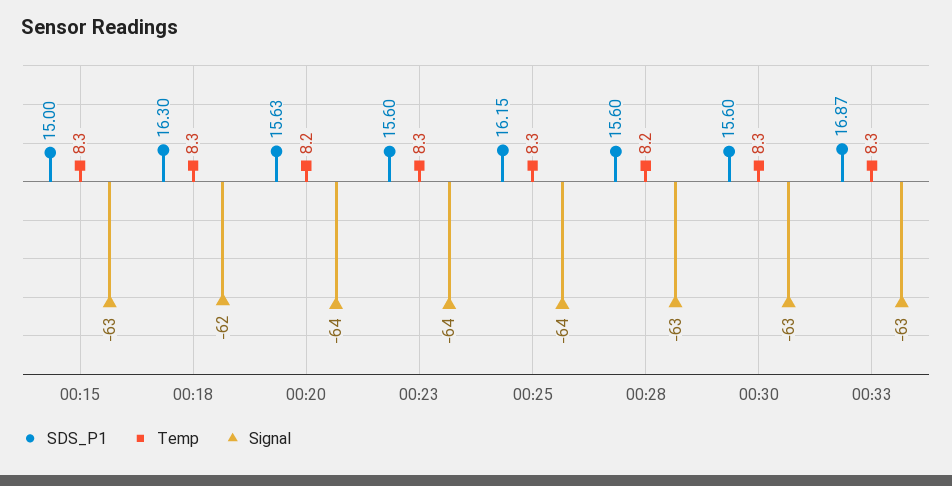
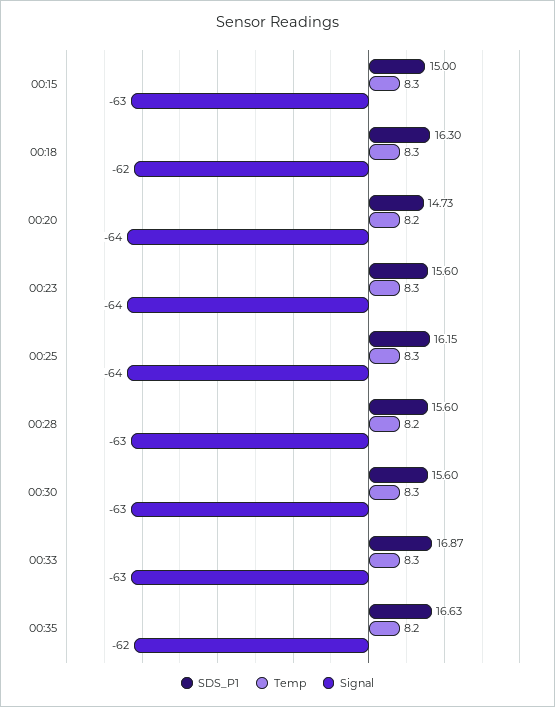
SDS_P1, 00:20: 15.63 -> 14.73
SDS_P1, 00:35: none -> 16.63
Temp, 00:35: none -> 8.2
Signal, 00:35: none -> -62

